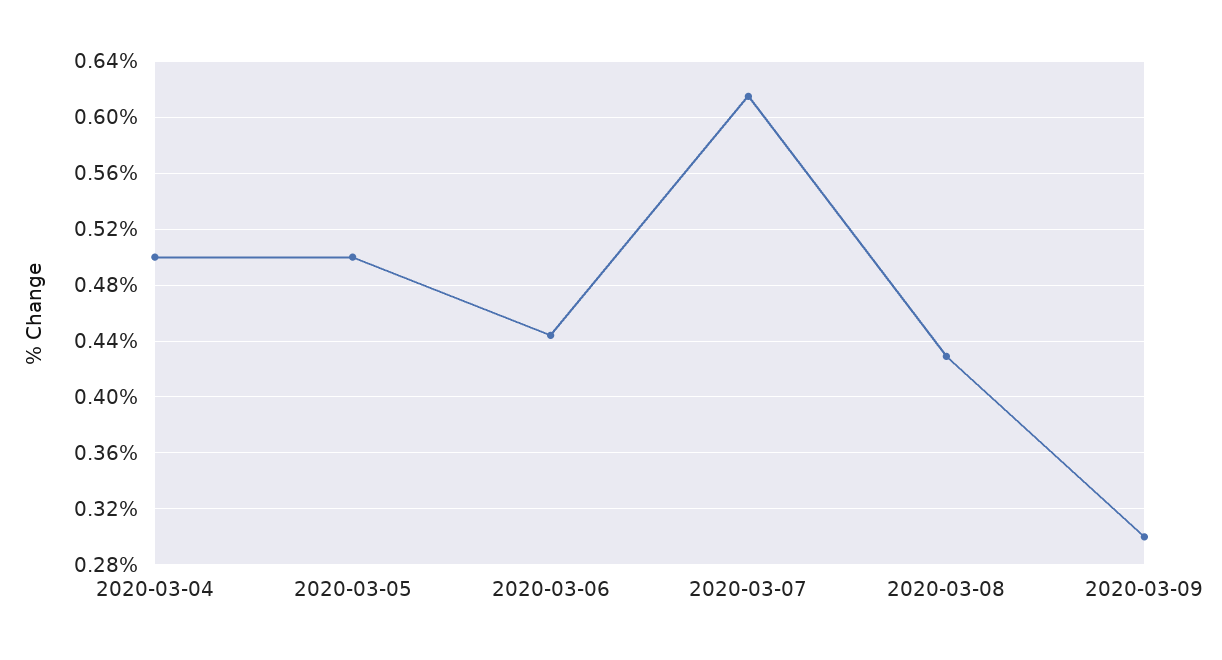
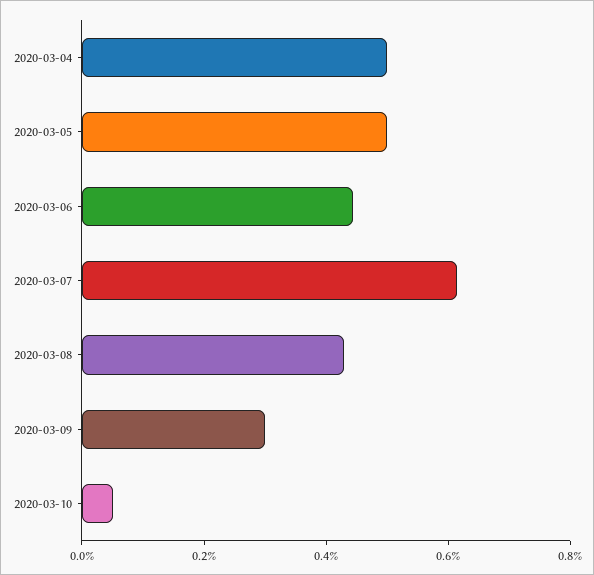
2020-03-10: none -> 0.05

